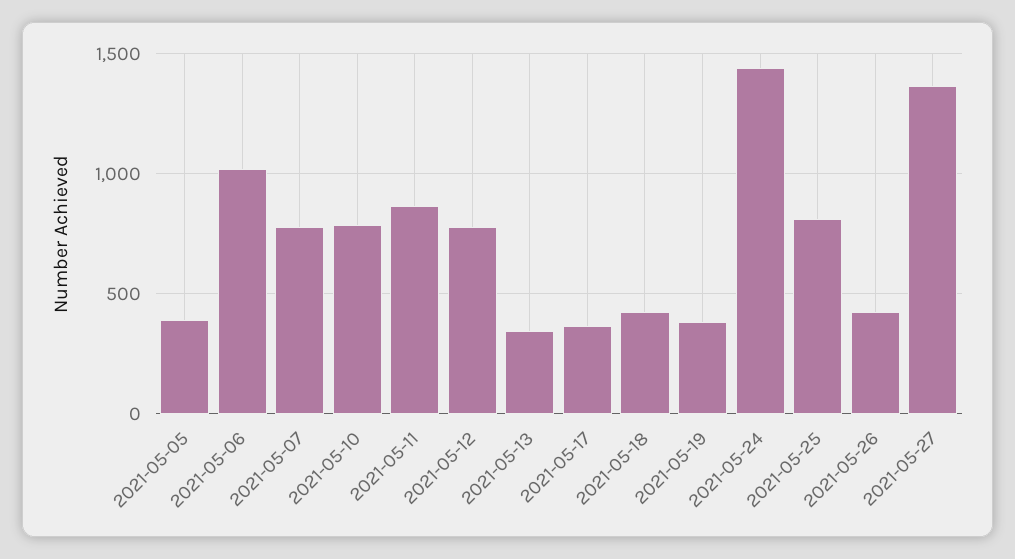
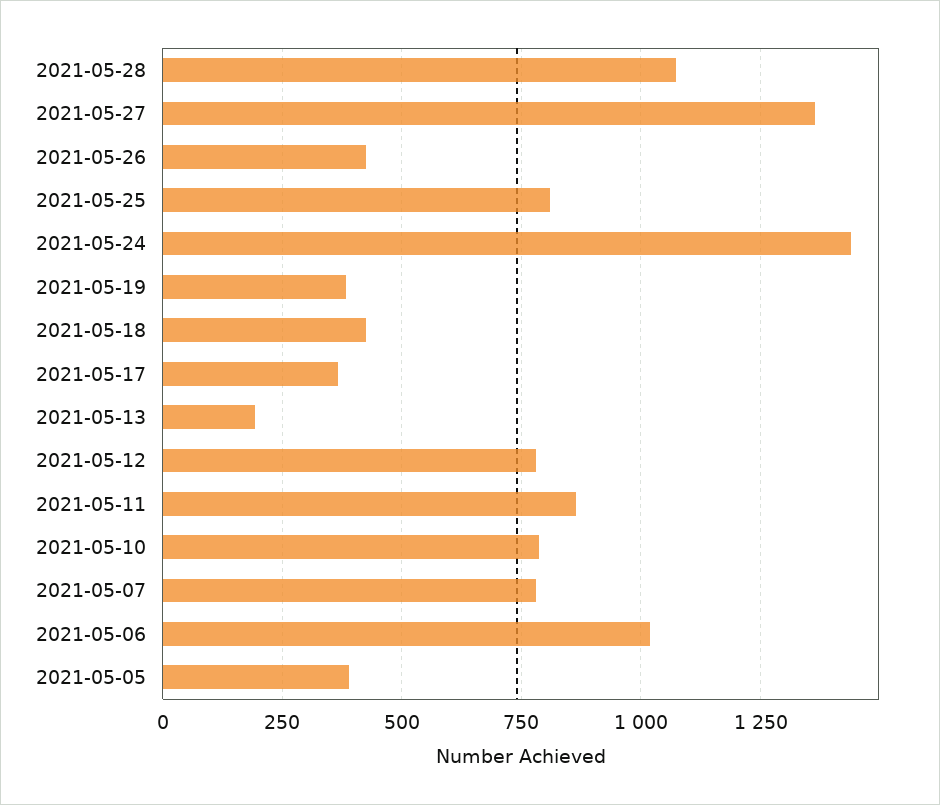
2021-05-13: 350 -> 200
2021-05-28: none -> 1075

